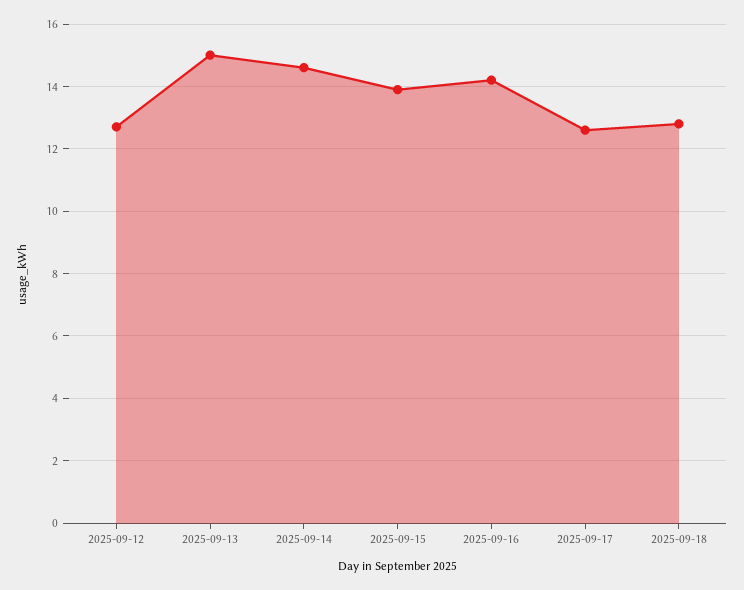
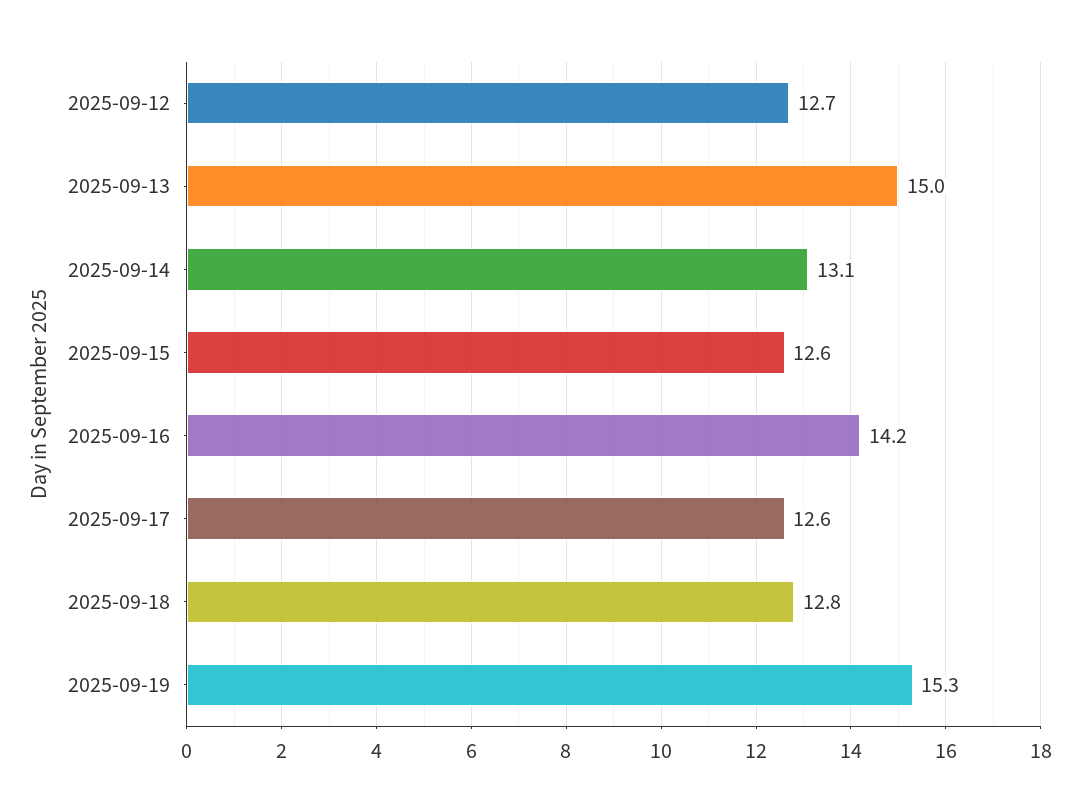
2025-09-14: 14.5 -> 13.1
2025-09-15: 14 -> 12.6
2025-09-19: none -> 15.3

